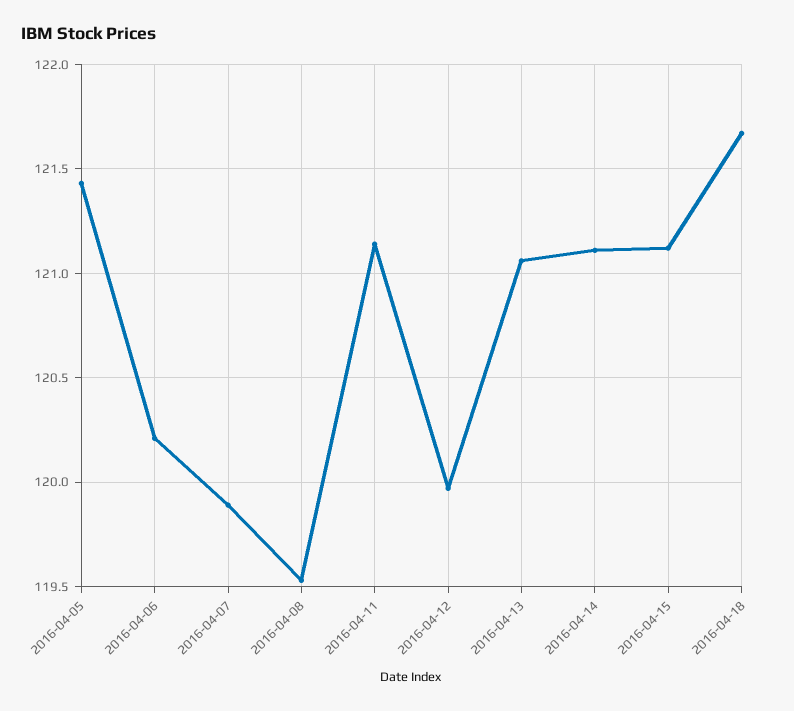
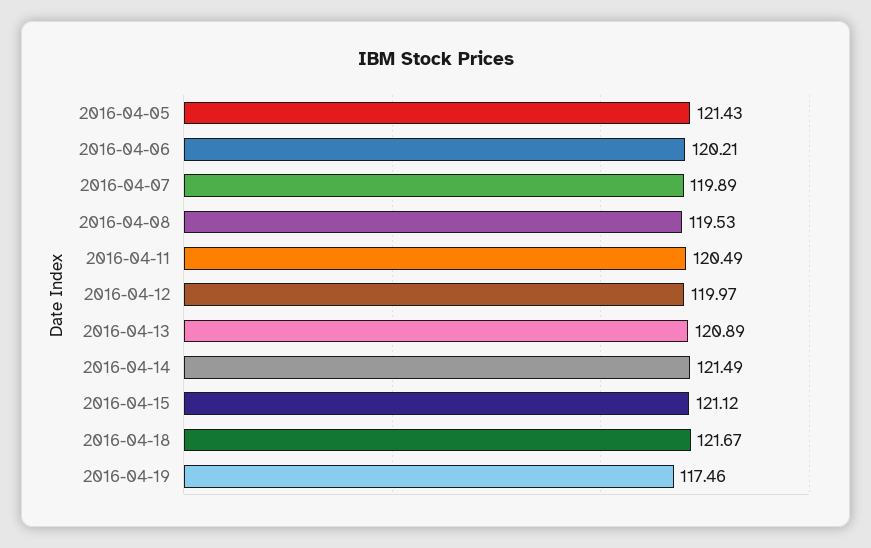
2016-04-11: 121.15 -> 120.49
2016-04-13: 121.05 -> 120.89
2016-04-14: 121.1 -> 121.49
2016-04-19: none -> 117.46

